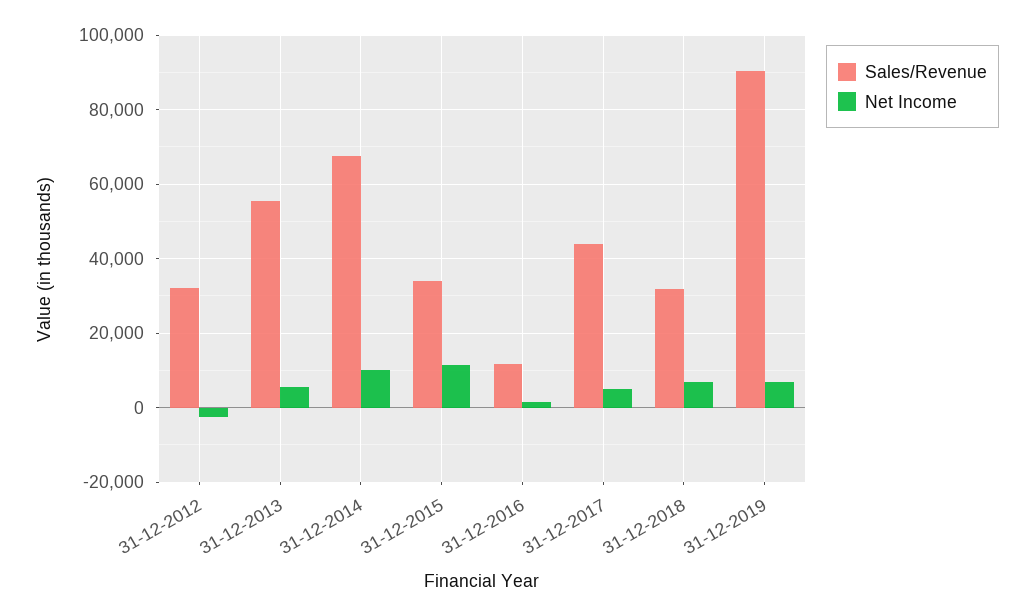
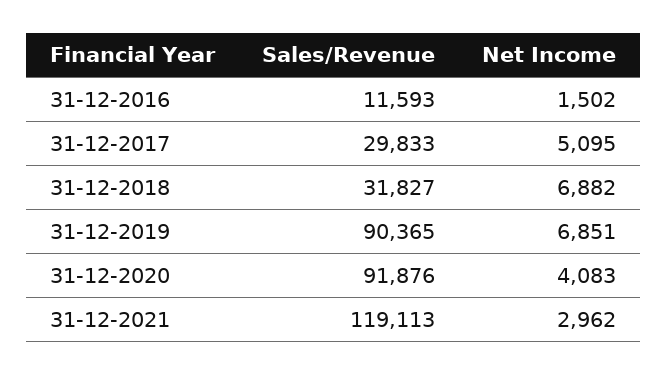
Sales/Revenue, 31-12-2012: 32000 -> none
Net Income, 31-12-2012: -2000 -> none
Sales/Revenue, 31-12-2013: 56000 -> none
Net Income, 31-12-2013: 6000 -> none
Sales/Revenue, 31-12-2014: 68000 -> none
Net Income, 31-12-2014: 10000 -> none
Sales/Revenue, 31-12-2015: 34000 -> none
Net Income, 31-12-2015: 12000 -> none
Sales/Revenue, 31-12-2017: 44000 -> 29833
Sales/Revenue, 31-12-2020: none -> 91876
Net Income, 31-12-2020: none -> 4083
Sales/Revenue, 31-12-2021: none -> 119113
Net Income, 31-12-2021: none -> 2962

